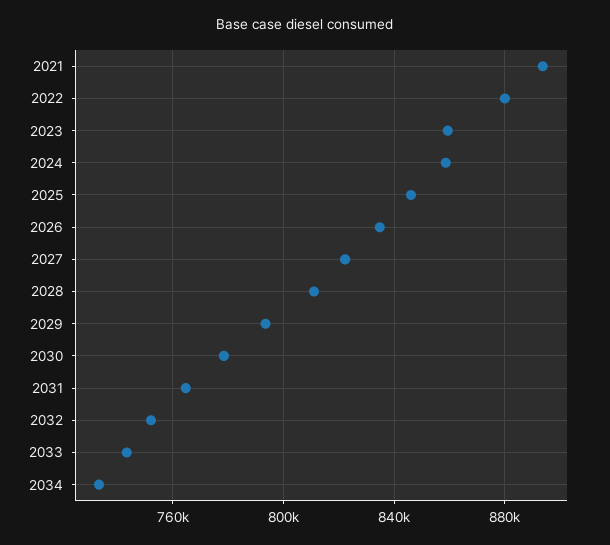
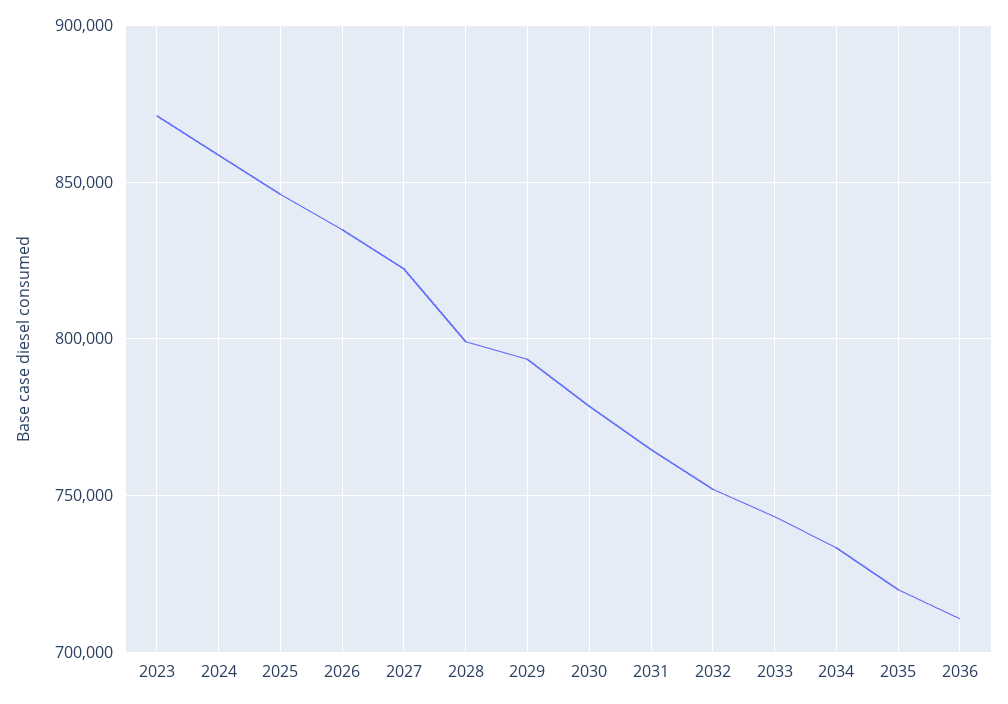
2021: 895000 -> none
2022: 880000 -> none
2023: 860000 -> 870000
2028: 810000 -> 800000
2035: none -> 720000
2036: none -> 710000

